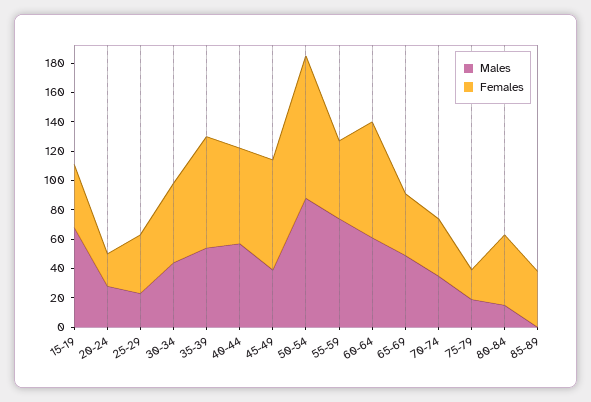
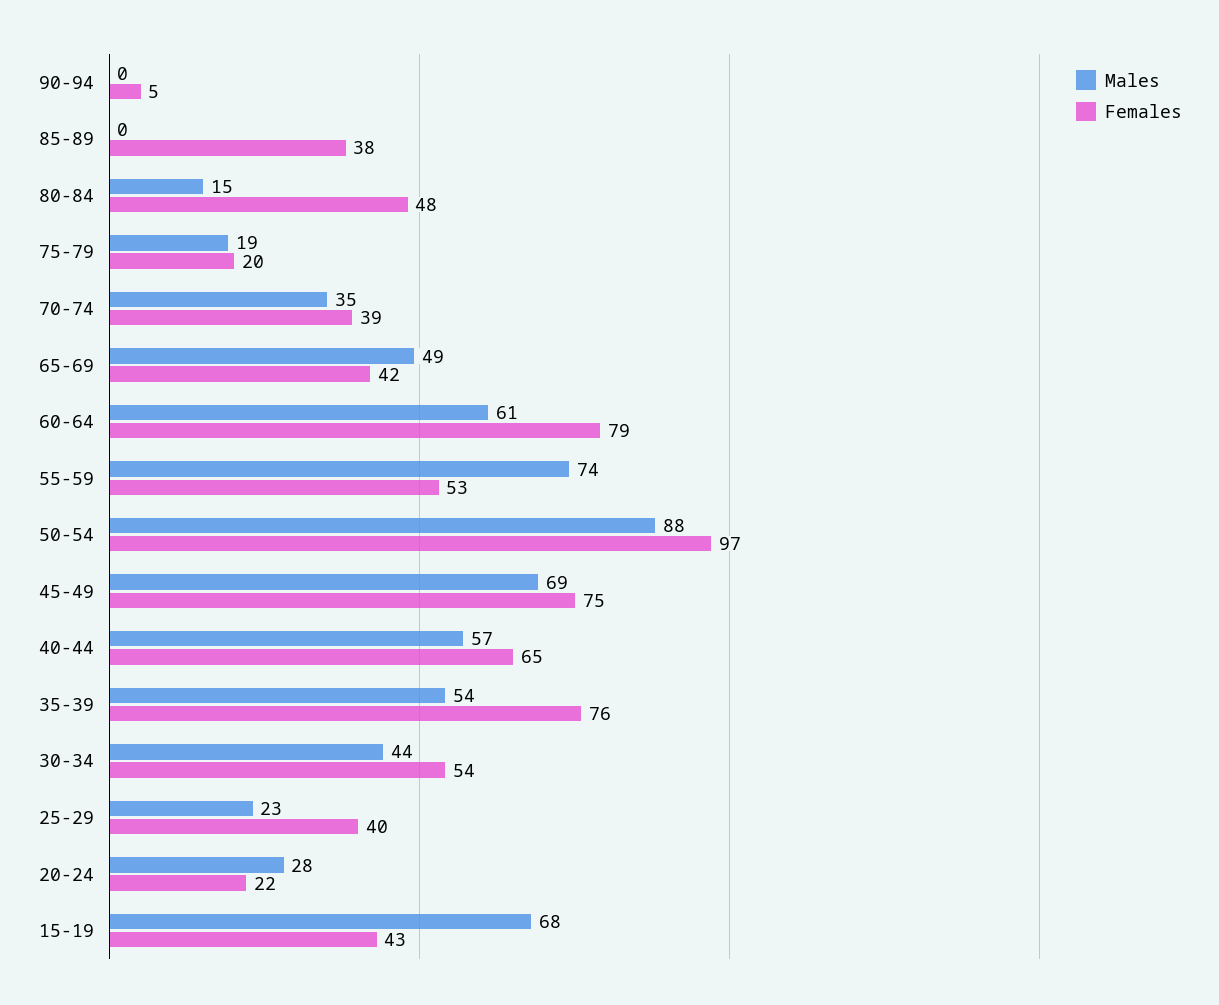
Males, 45-49: 40 -> 69
Males, 90-94: none -> 0
Females, 90-94: none -> 5

